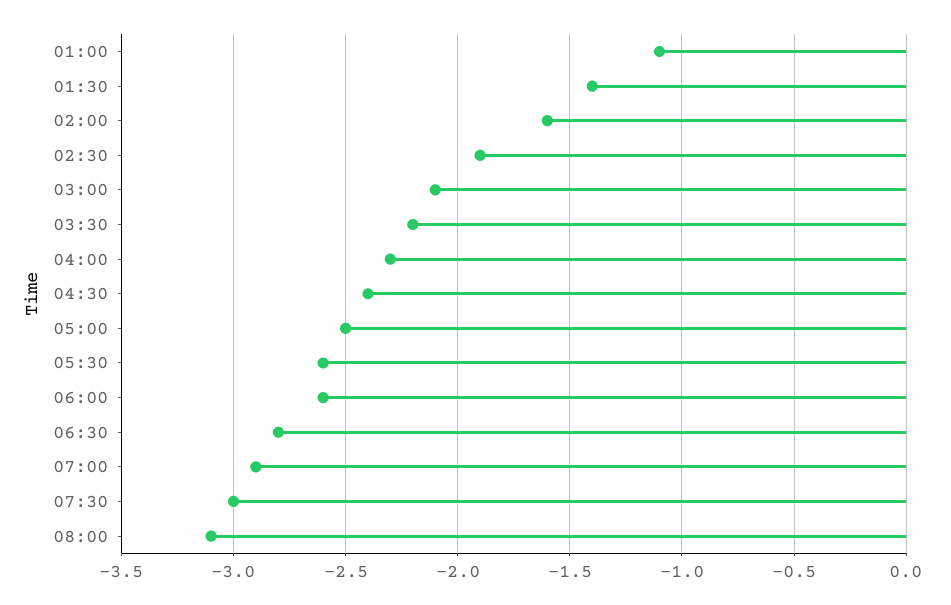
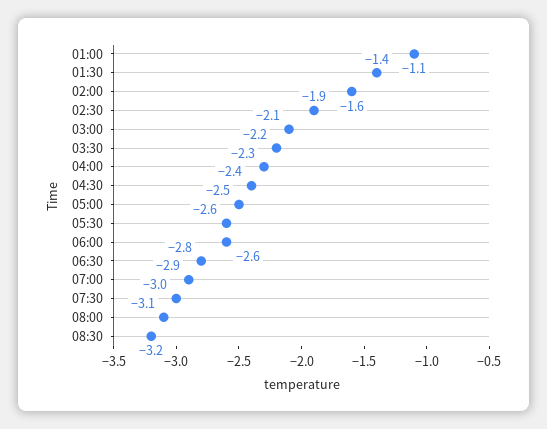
08:30: none -> -3.2

